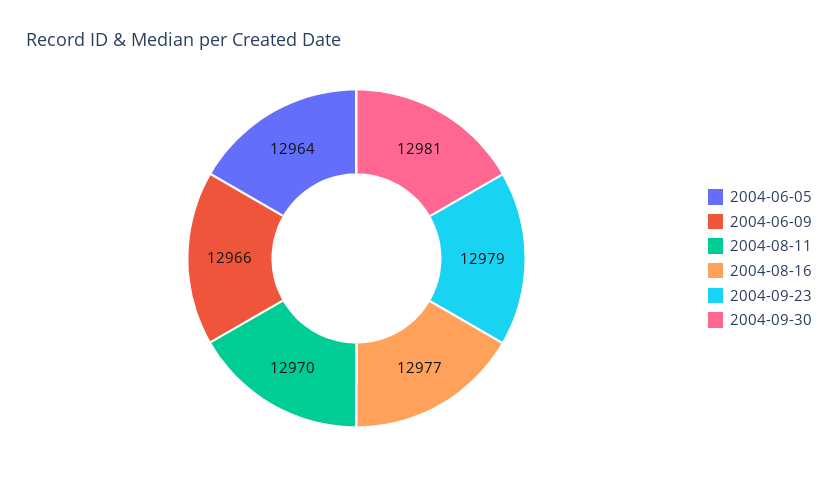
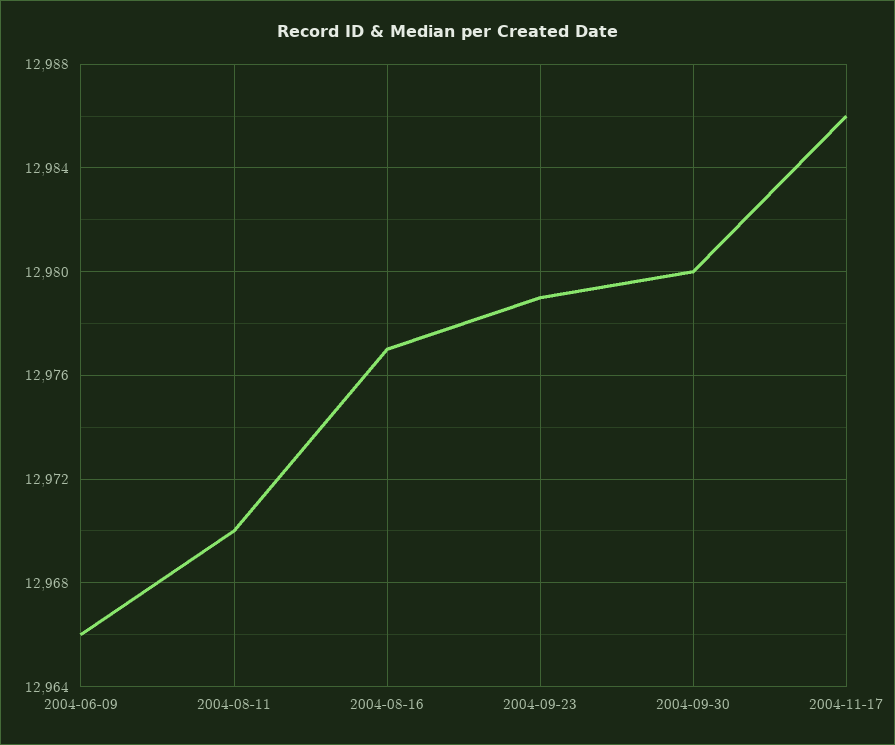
2004-06-05: 12964 -> none
2004-09-30: 12981 -> 12980
2004-11-17: none -> 12986

